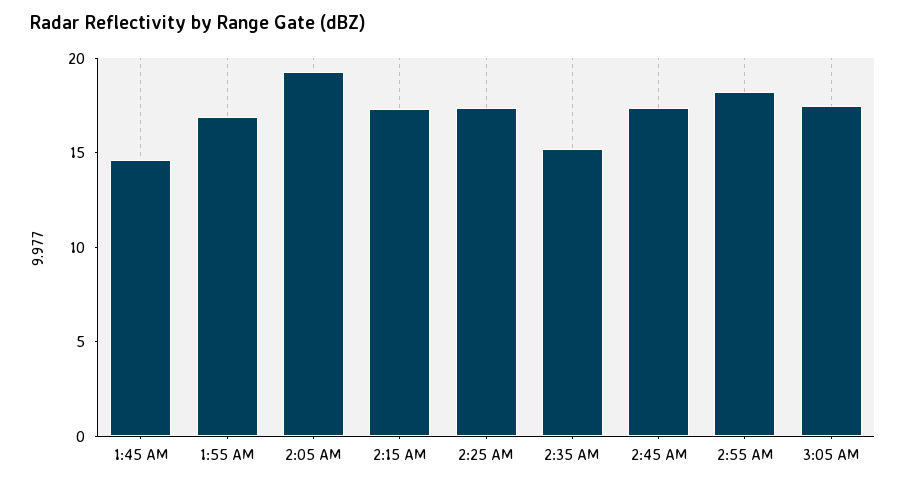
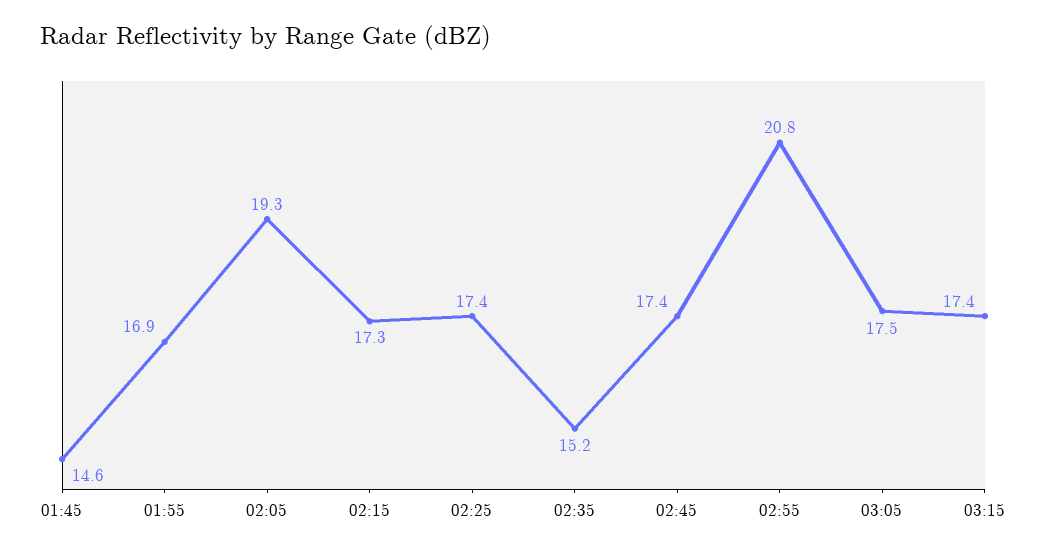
2:55 AM: 18 -> 20.8
03:15: none -> 17.4

